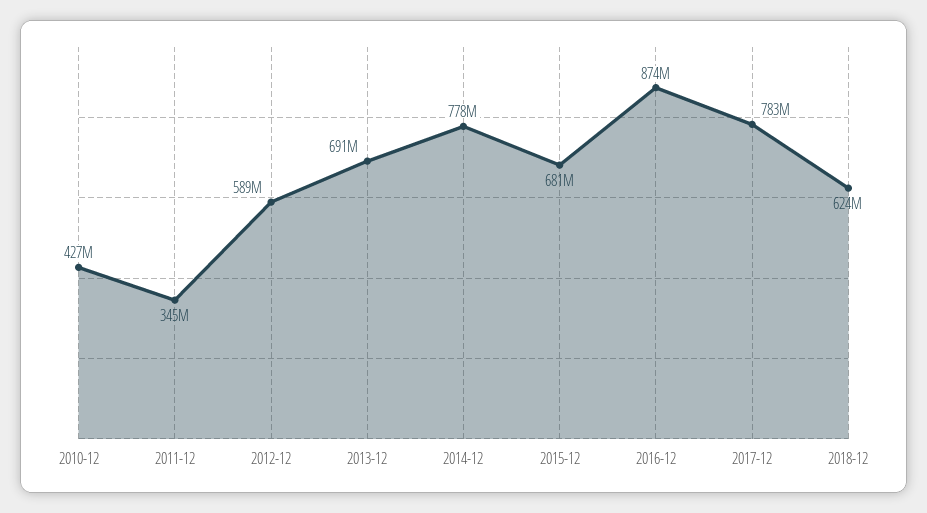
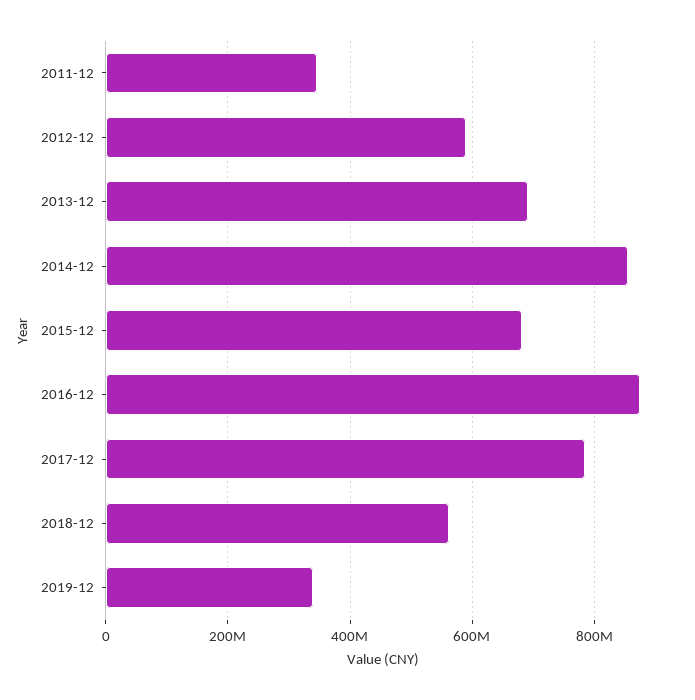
2010-12: 427000000 -> none
2014-12: 778000000 -> 860000000
2018-12: 624000000 -> 560000000
2019-12: none -> 340000000

